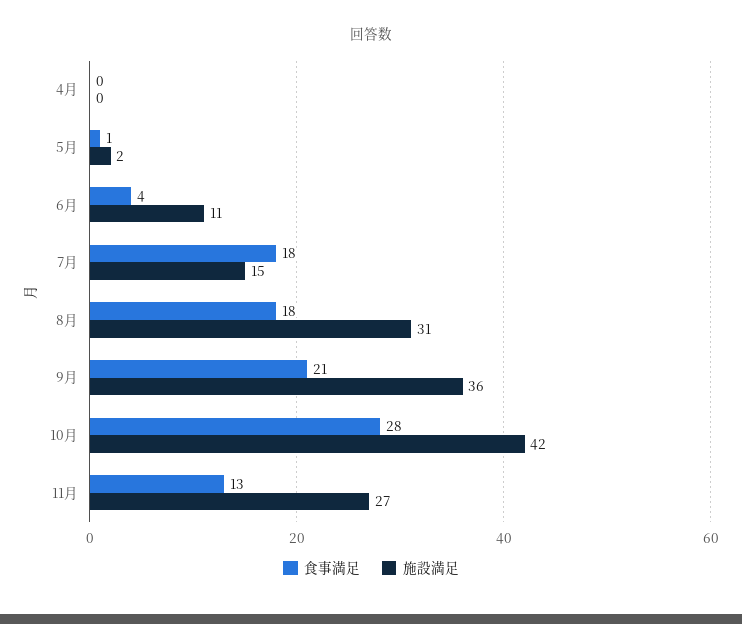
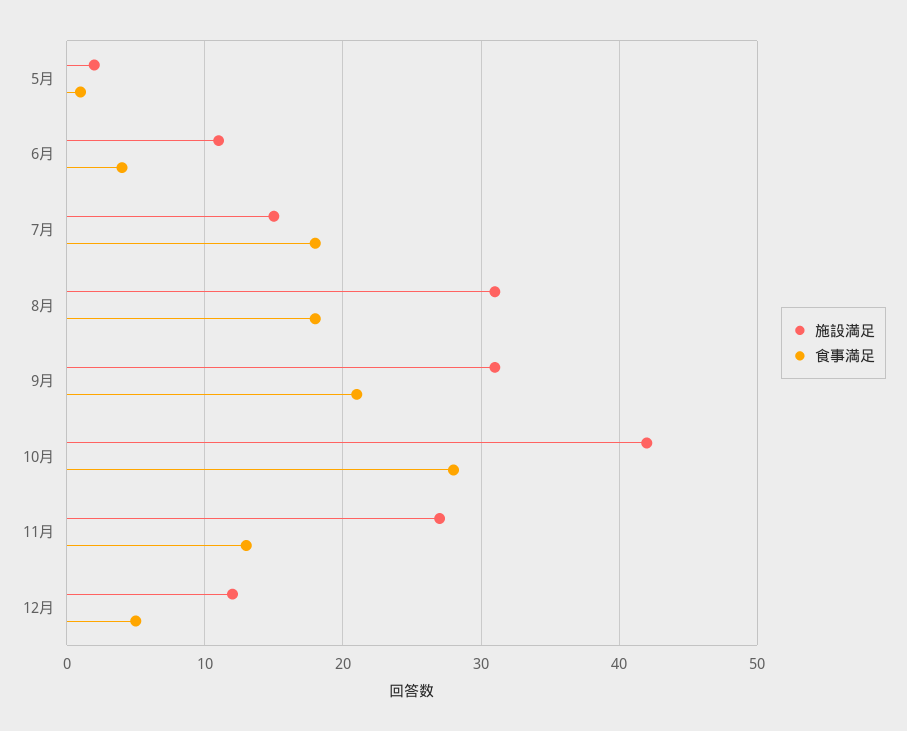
食事満足, 4月: 0 -> none
施設満足, 4月: 0 -> none
施設満足, 9月: 36 -> 31
施設満足, 12月: none -> 12
食事満足, 12月: none -> 5

